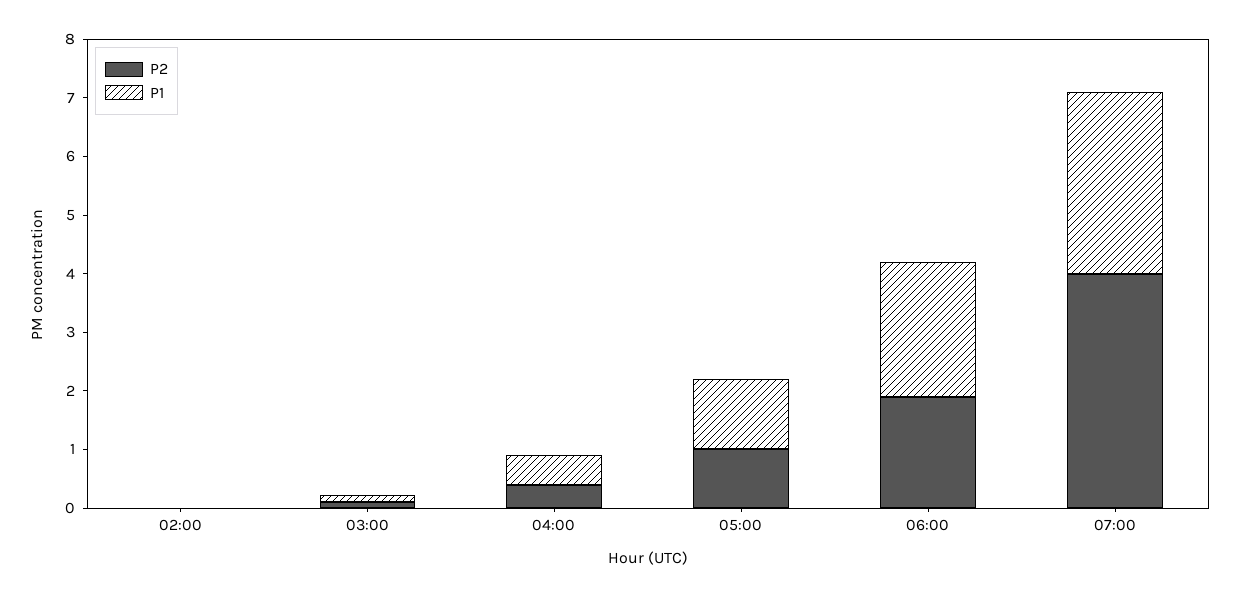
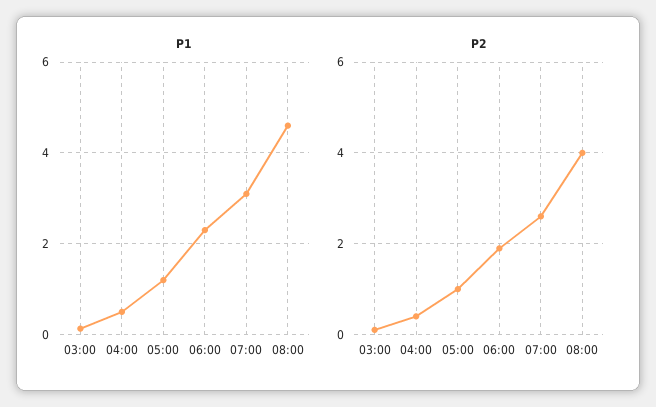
P2, 02:00: 0 -> none
P1, 02:00: 0 -> none
P2, 07:00: 4 -> 2.5
P1, 08:00: none -> 4.6
P2, 08:00: none -> 4

